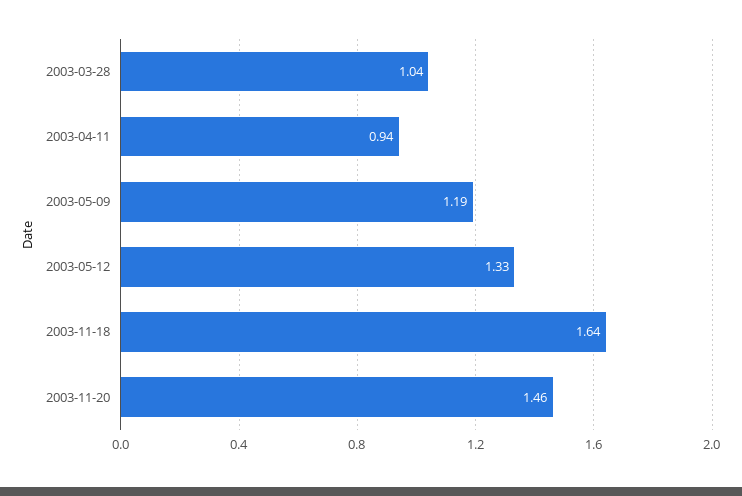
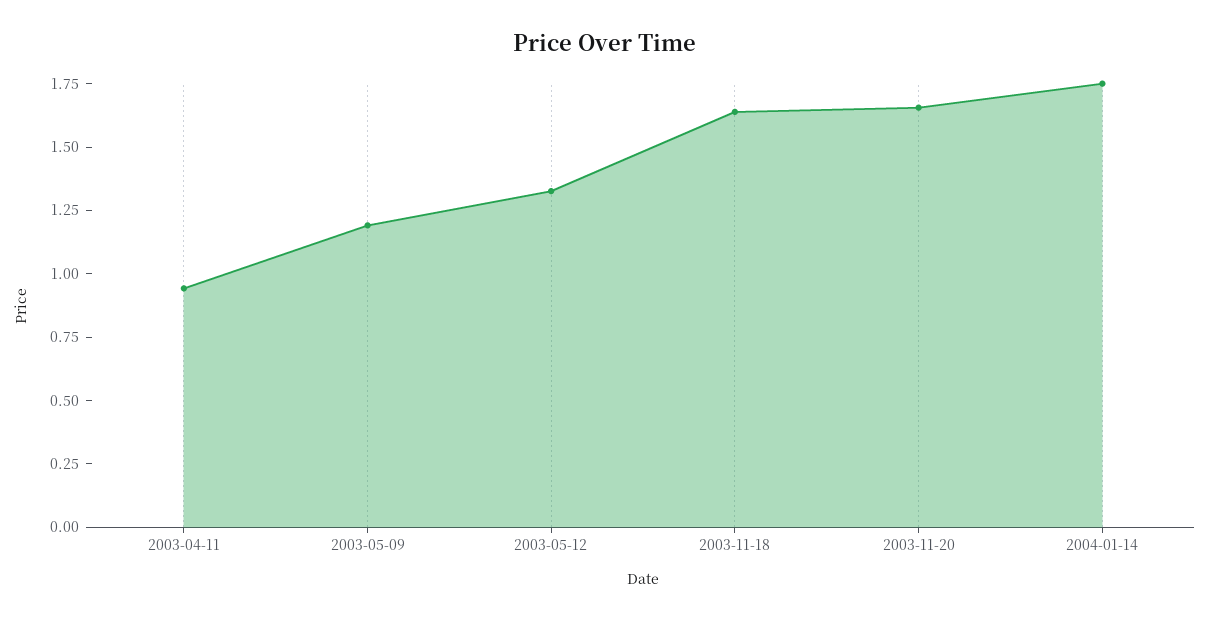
2003-03-28: 1.04 -> none
2003-11-20: 1.46 -> 1.65
2004-01-14: none -> 1.75

